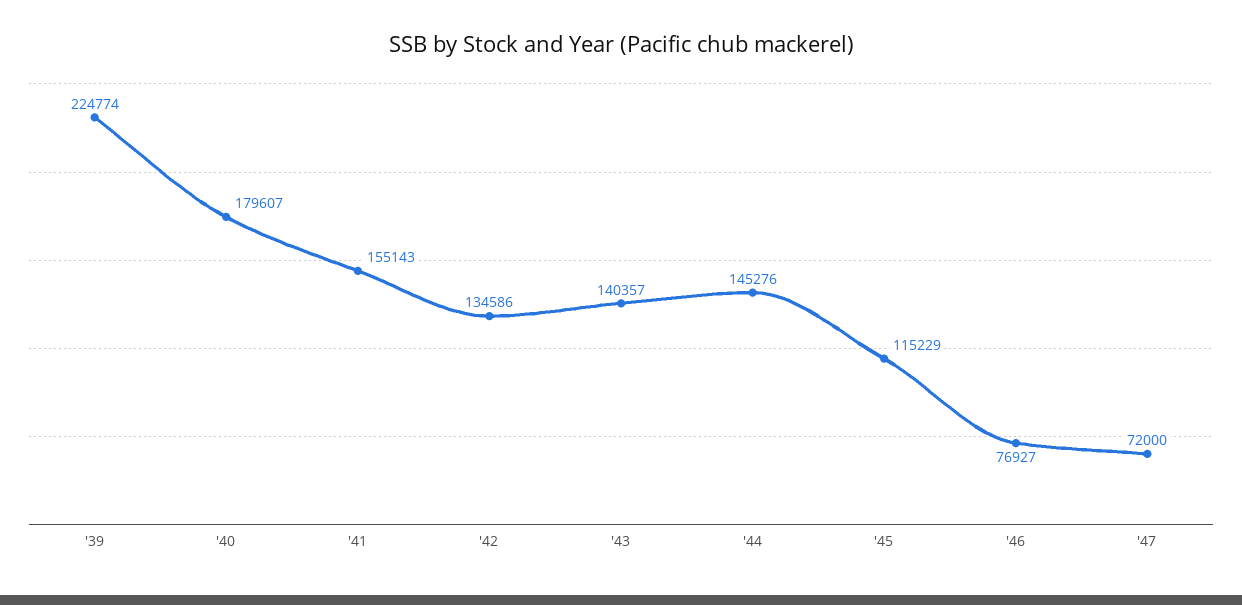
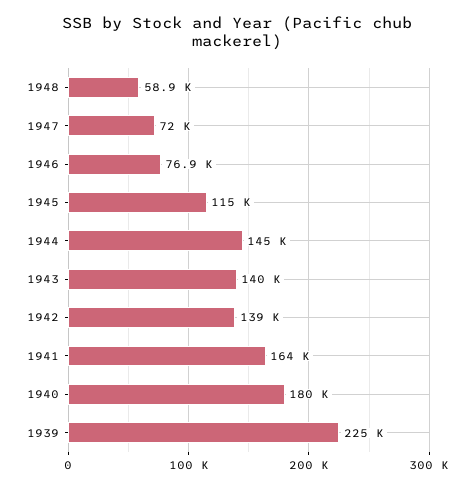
'41: 155143 -> 164000
'42: 134586 -> 139000
1948: none -> 58900

